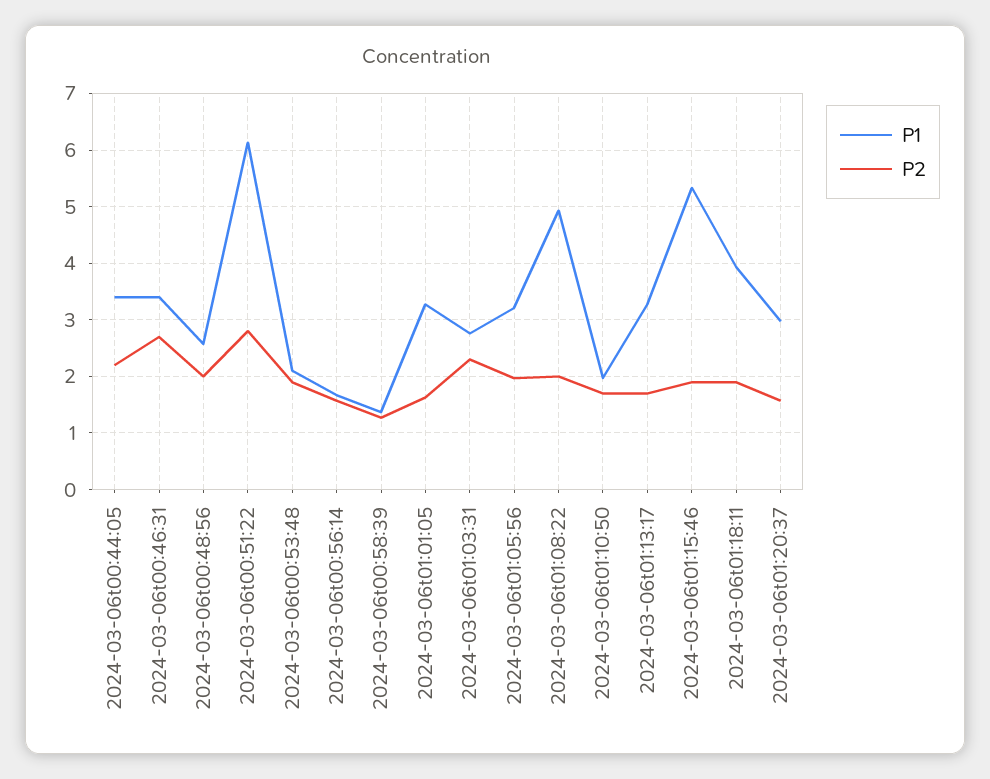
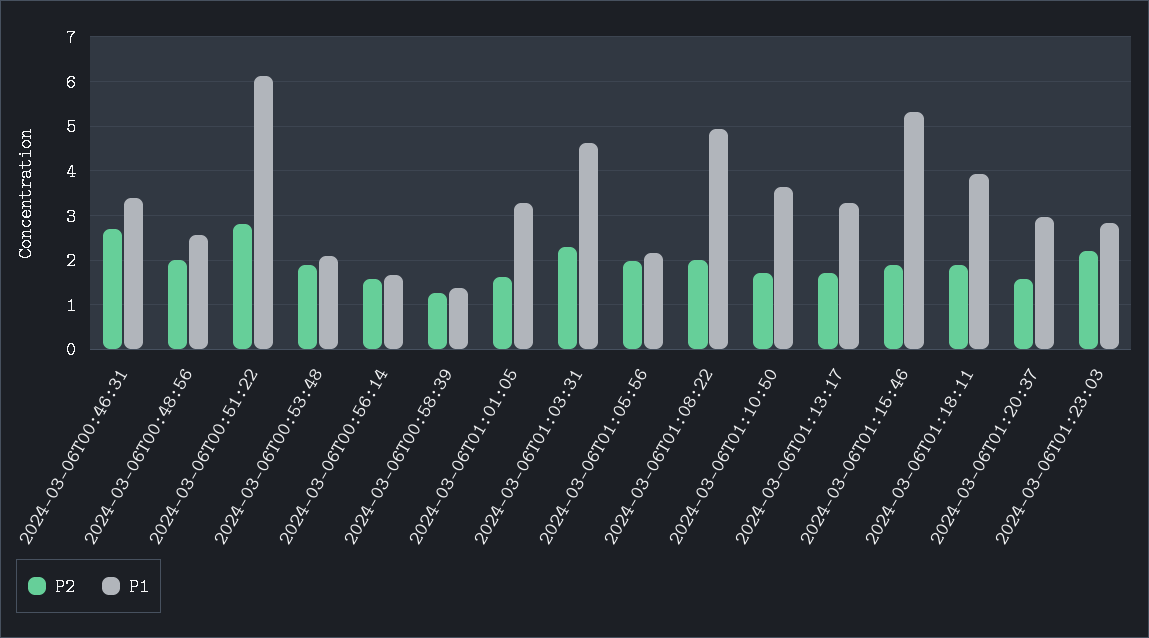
P1, 2024-03-06t00:44:05: 3.4 -> none
P2, 2024-03-06t00:44:05: 2.2 -> none
P1, 2024-03-06t01:03:31: 2.8 -> 4.6
P1, 2024-03-06t01:05:56: 3.2 -> 2.2
P1, 2024-03-06t01:10:50: 2 -> 3.6
P2, 2024-03-06T01:23:03: none -> 2.2
P1, 2024-03-06T01:23:03: none -> 2.8

